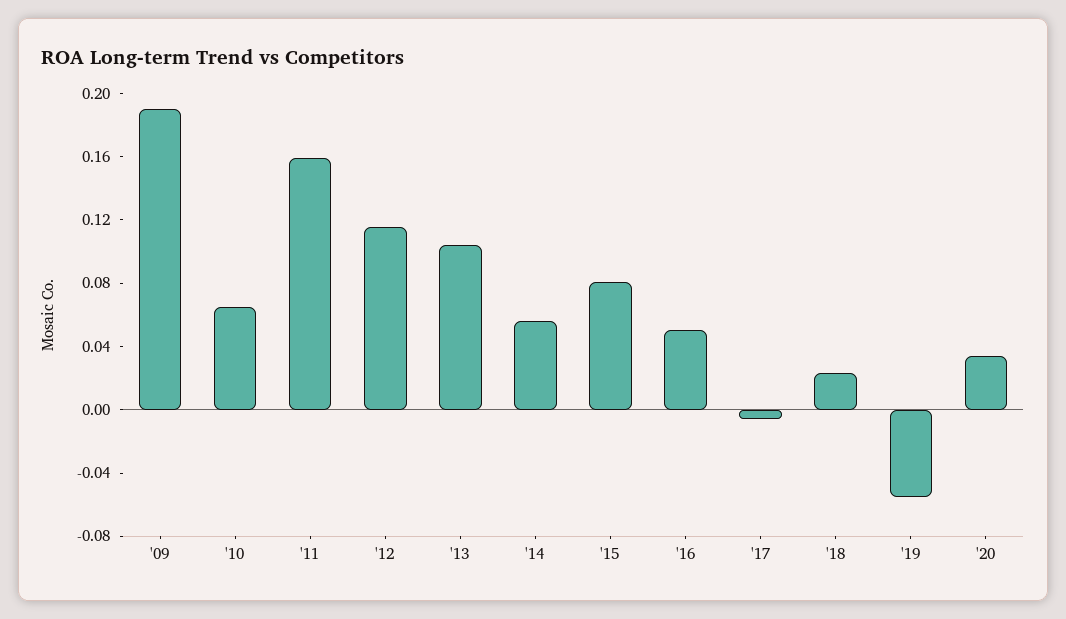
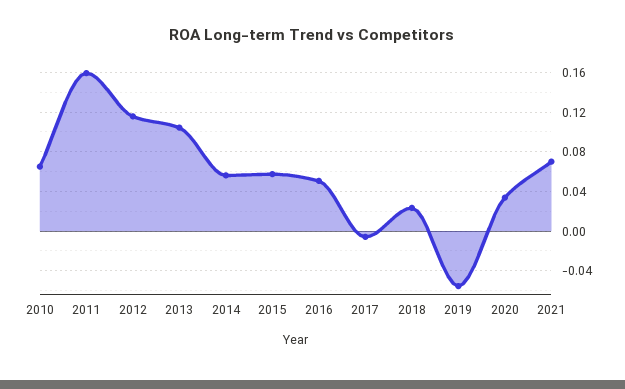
'09: 0.19 -> none
'15: 0.08 -> 0.06
2021: none -> 0.07

